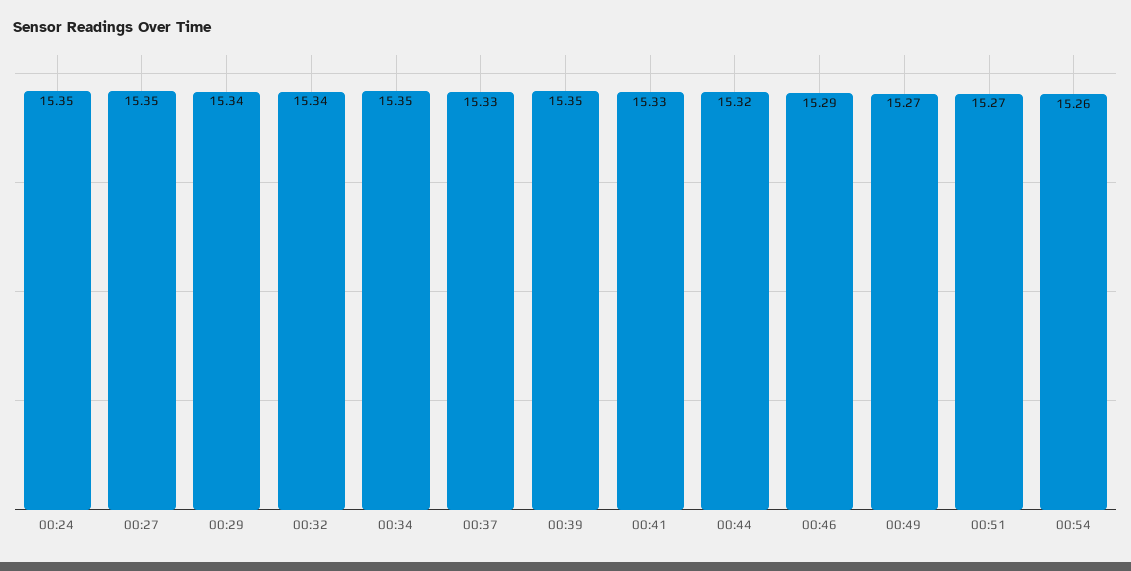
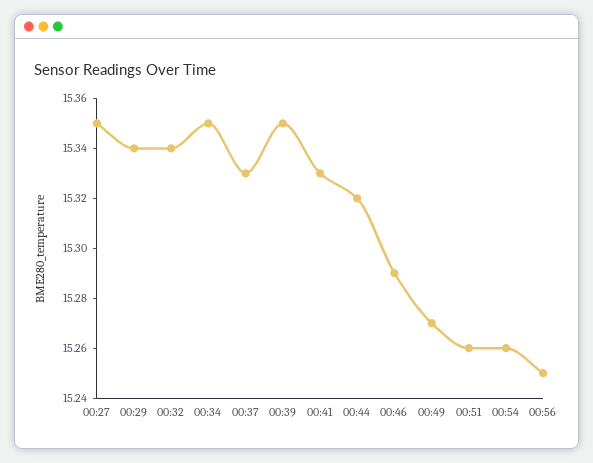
00:24: 15.35 -> none
00:51: 15.27 -> 15.26
00:56: none -> 15.25

